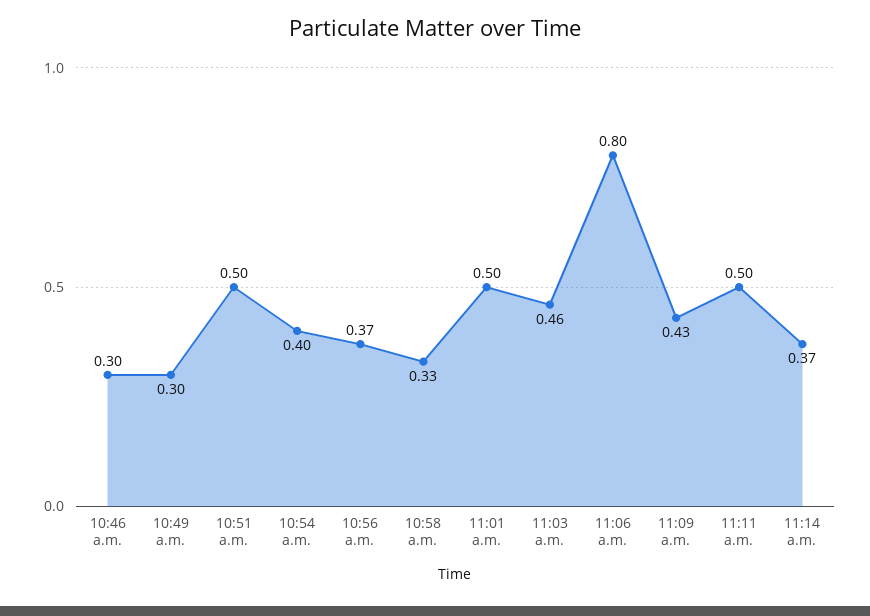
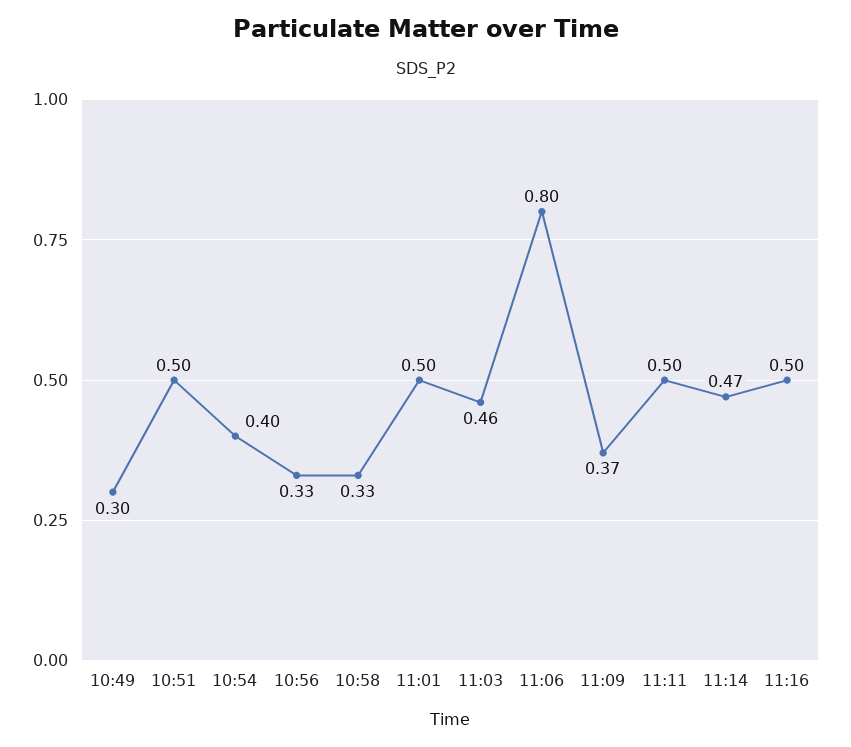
10:46 a.m.: 0.3 -> none
10:56 a.m.: 0.37 -> 0.33
11:09 a.m.: 0.43 -> 0.37
11:14 a.m.: 0.37 -> 0.47
11:16: none -> 0.5

